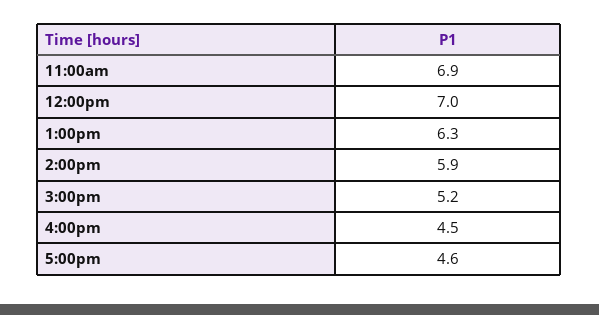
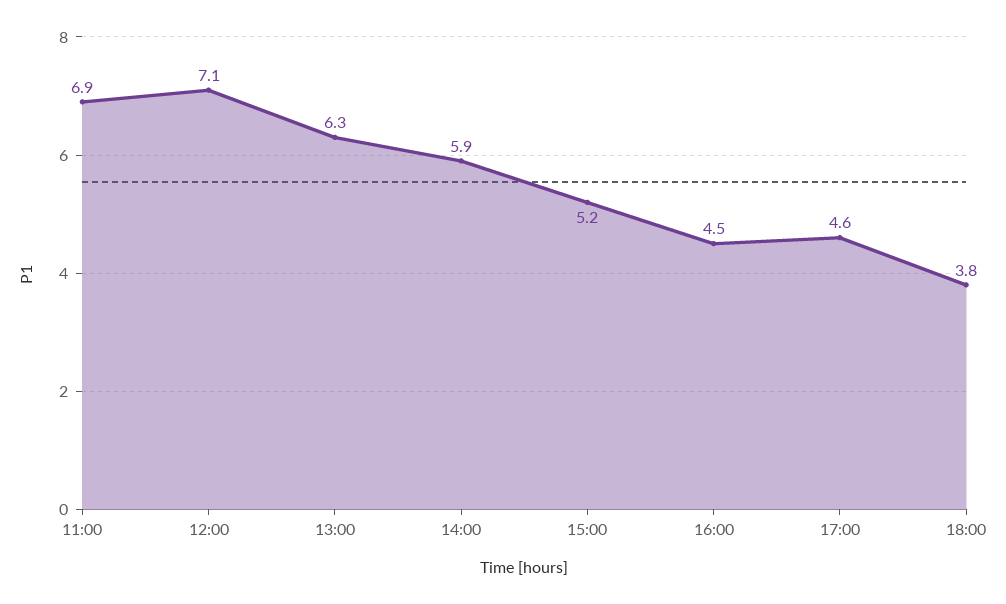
12:00pm: 7 -> 7.1
18:00: none -> 3.8

